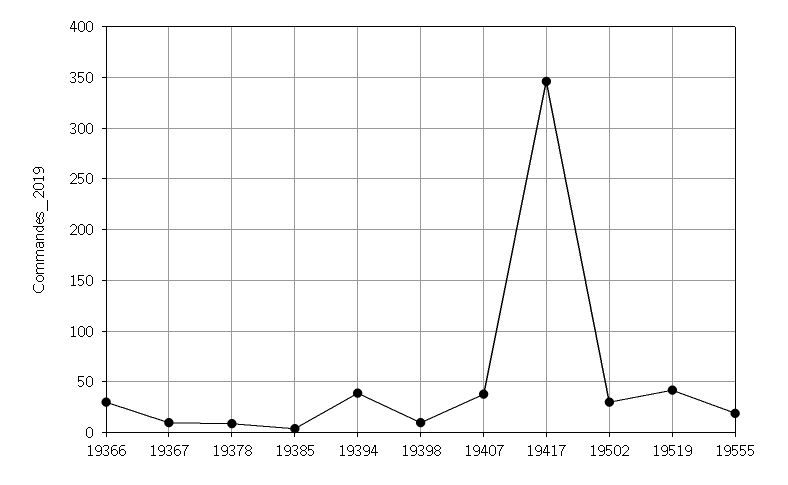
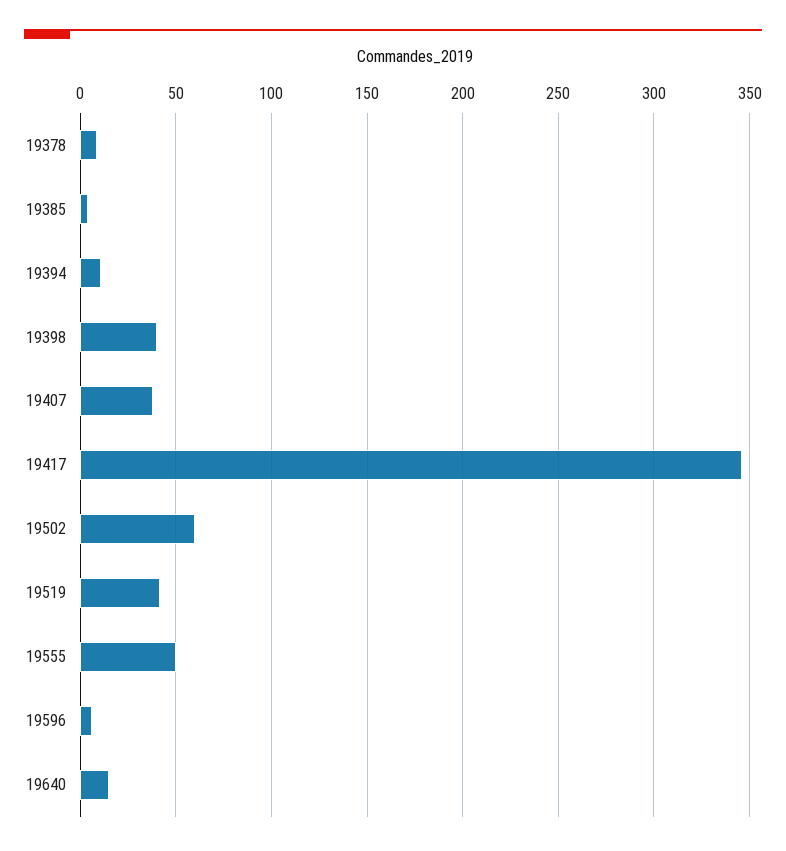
19366: 30 -> none
19367: 10 -> none
19394: 40 -> 10
19398: 10 -> 40
19502: 30 -> 60
19555: 20 -> 50
19596: none -> 5
19640: none -> 15

